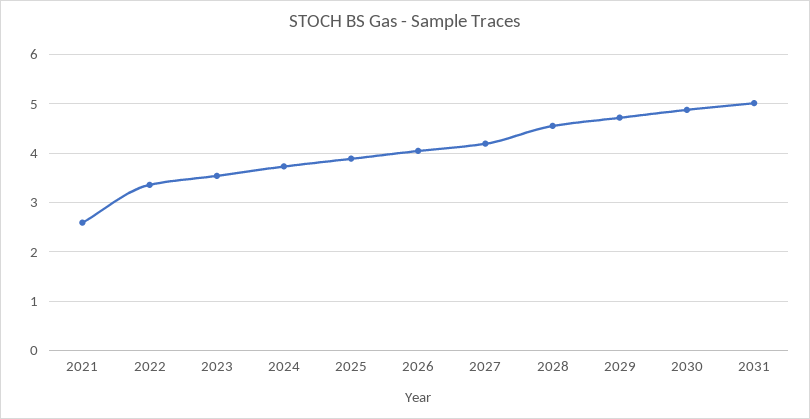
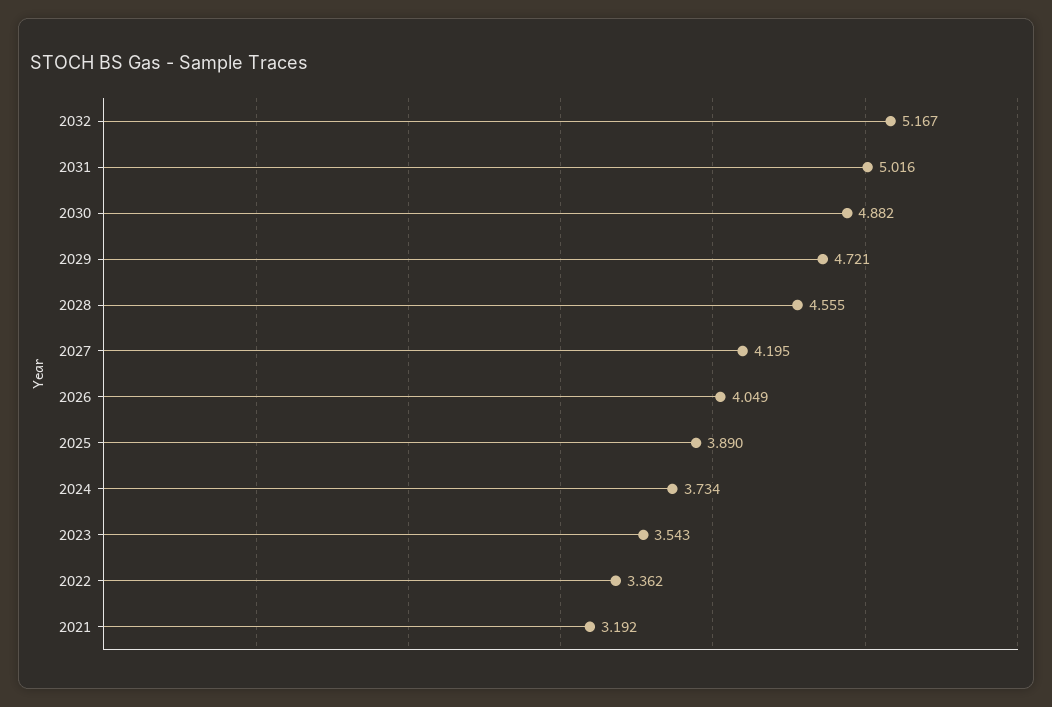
2021: 2.6 -> 3.192
2032: none -> 5.167

